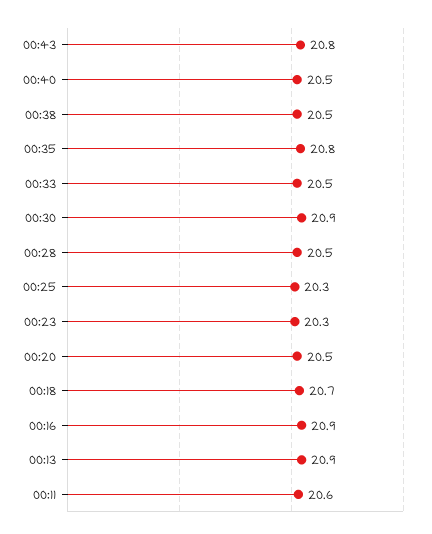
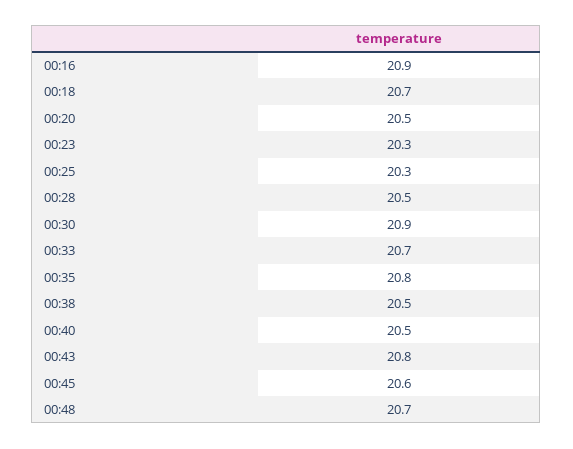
00:33: 20.5 -> 20.7
00:13: 20.9 -> none
00:11: 20.6 -> none
00:45: none -> 20.6
00:48: none -> 20.7

